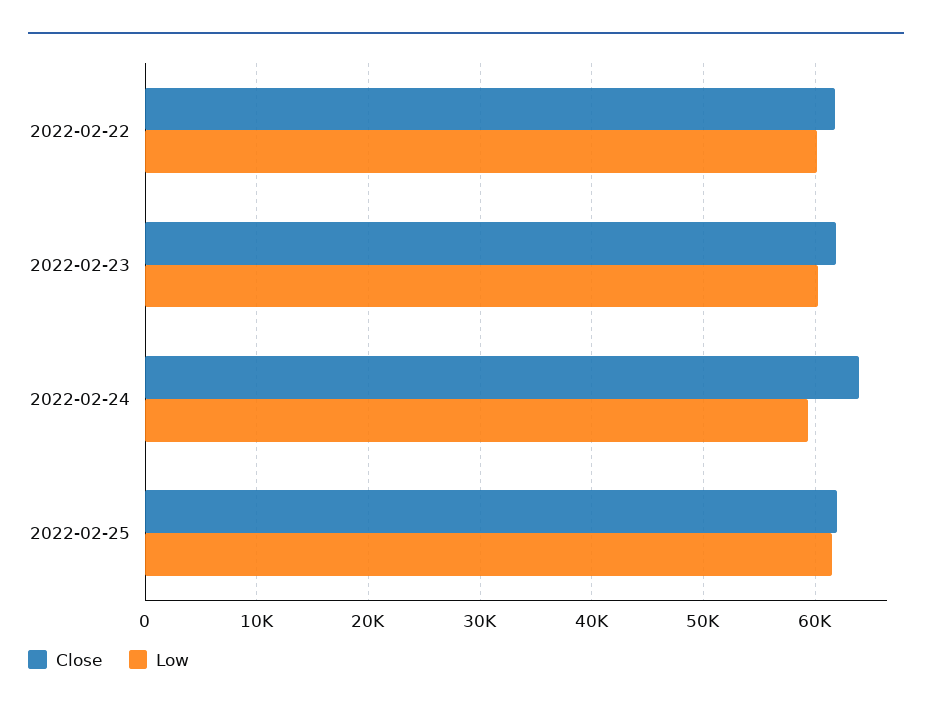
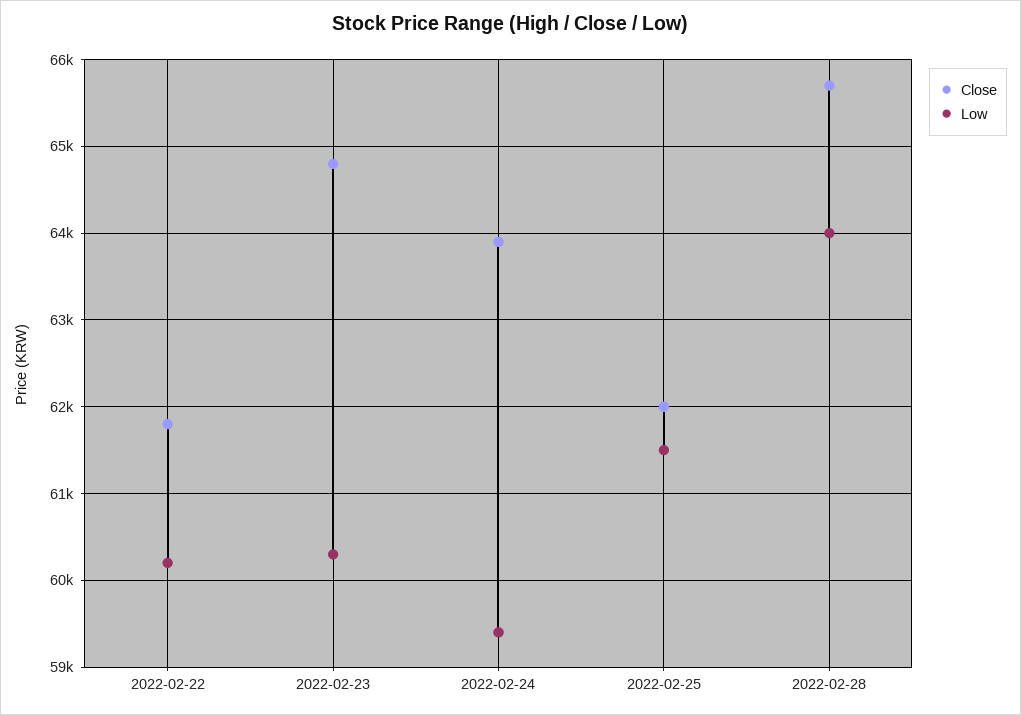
Close, 2022-02-23: 62000 -> 64800
Close, 2022-02-28: none -> 65700
Low, 2022-02-28: none -> 64000

